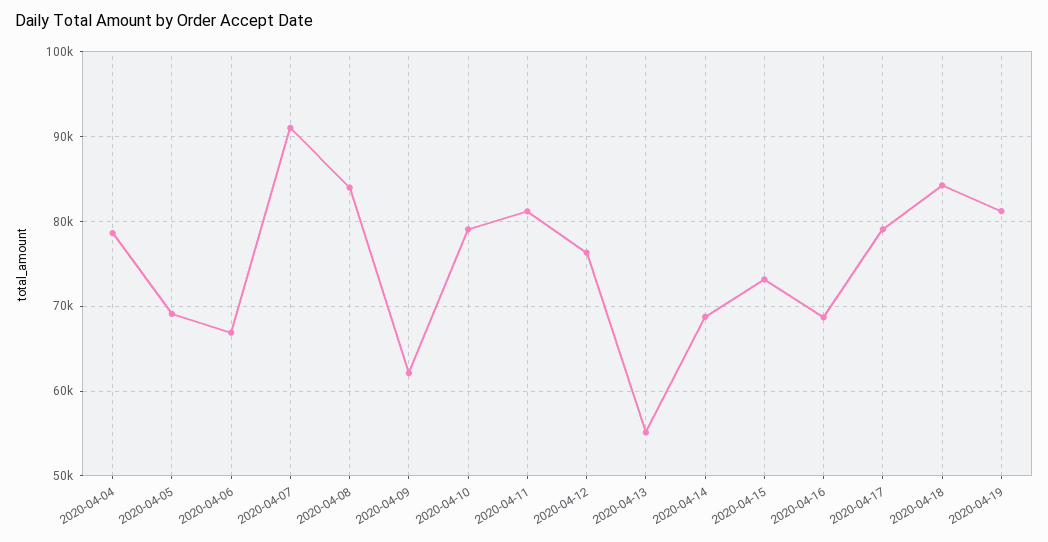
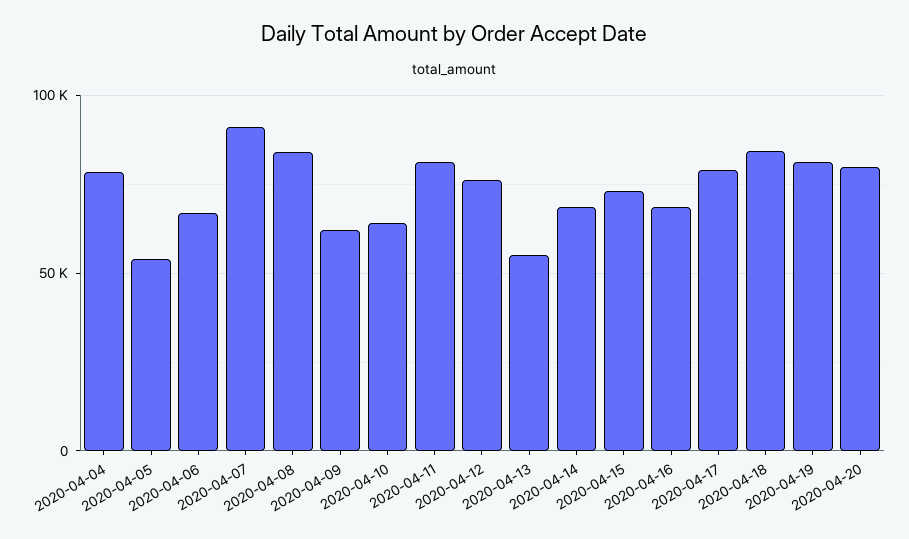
2020-04-05: 69000 -> 55000
2020-04-10: 79000 -> 65000
2020-04-20: none -> 80000

